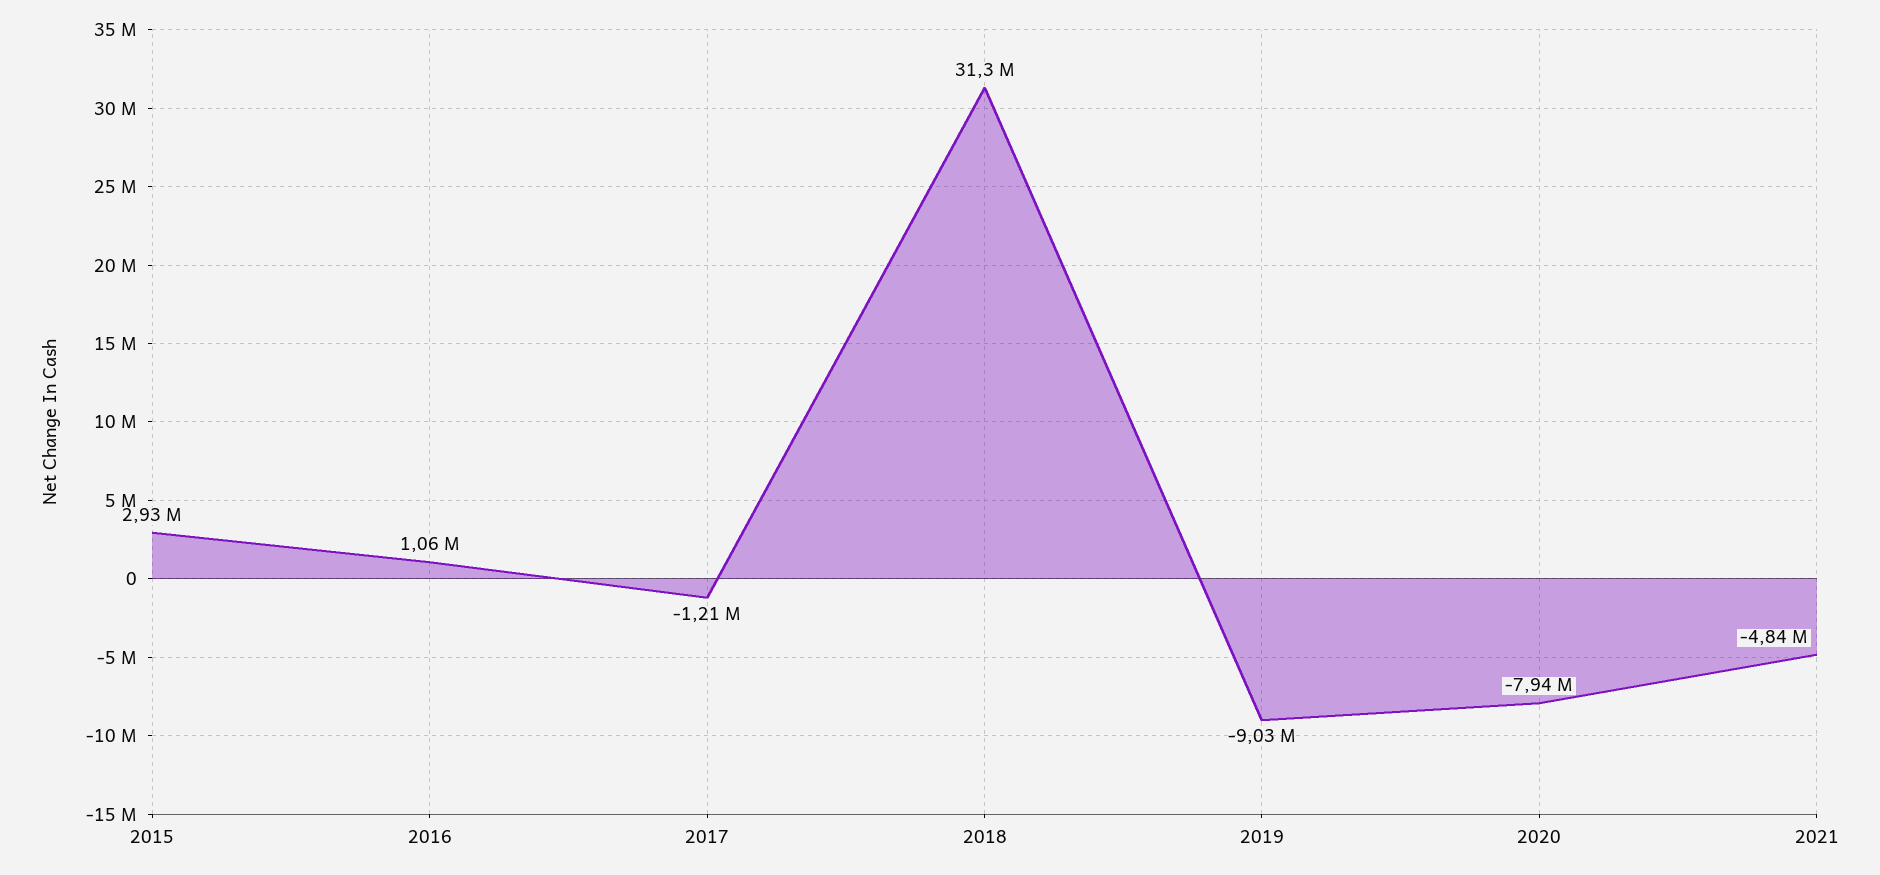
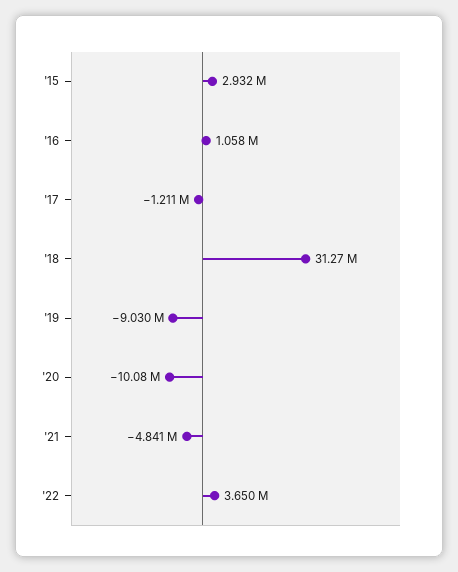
2020: -7940000 -> -10080000
'22: none -> 3650000

